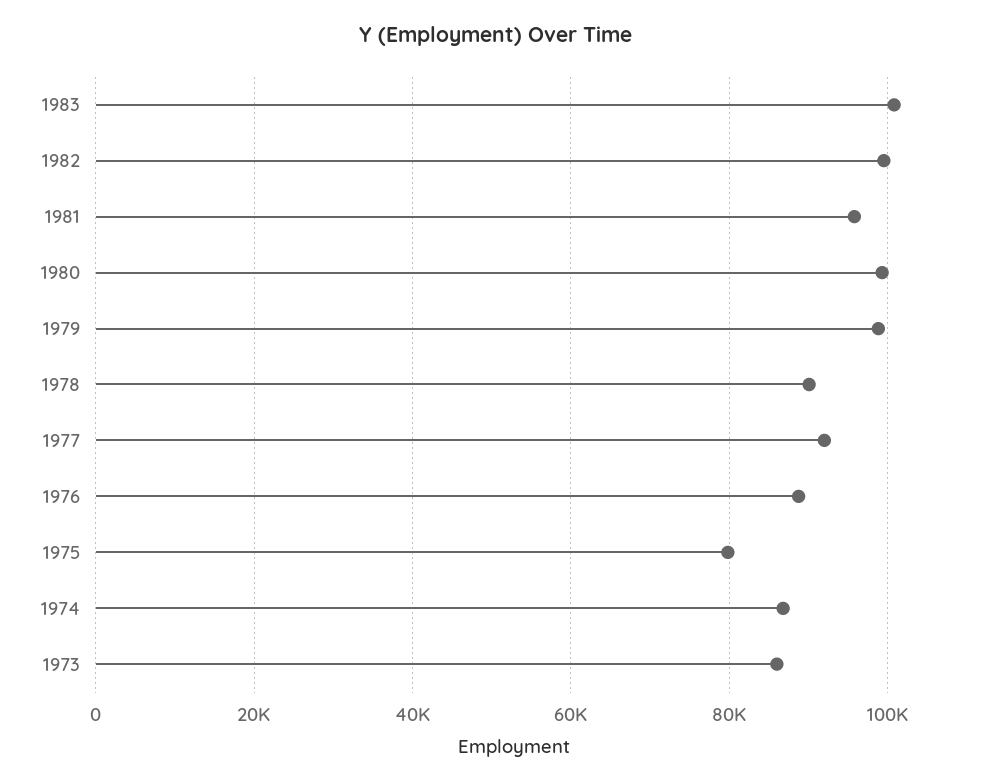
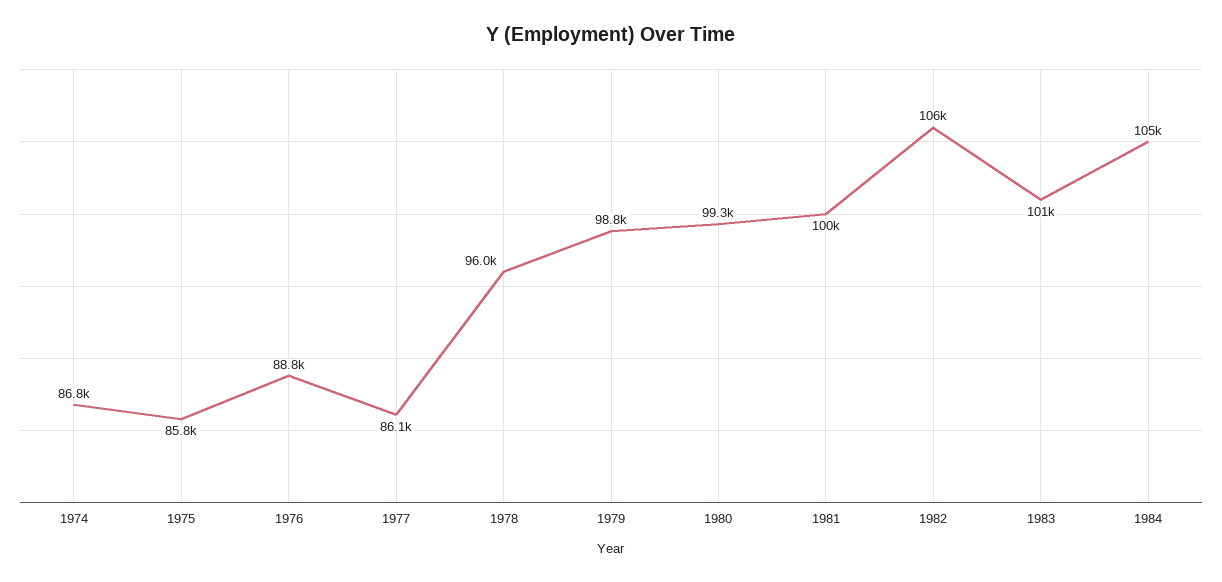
1982: 100000 -> 106000
1981: 96000 -> 100000
1978: 90000 -> 96000
1977: 92000 -> 86100
1975: 80000 -> 85800
1973: 86000 -> none
1984: none -> 105000

